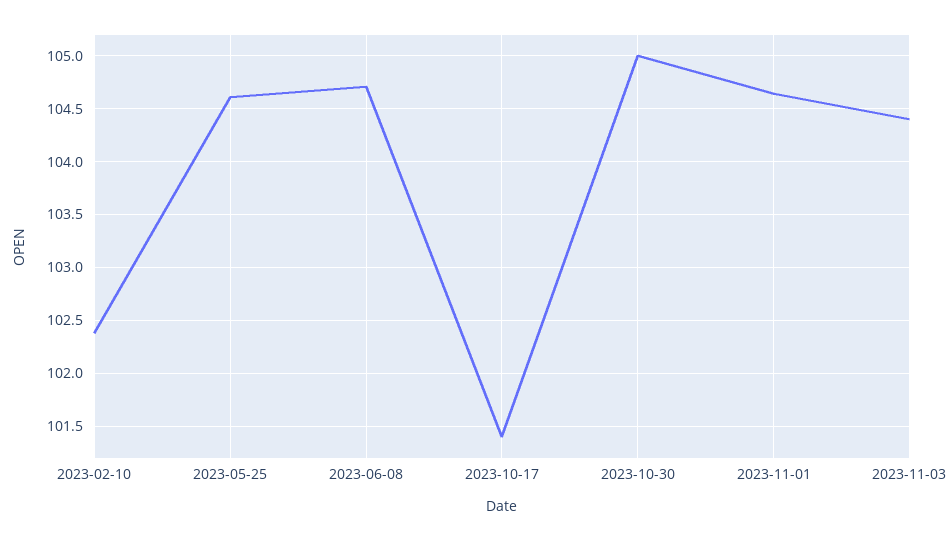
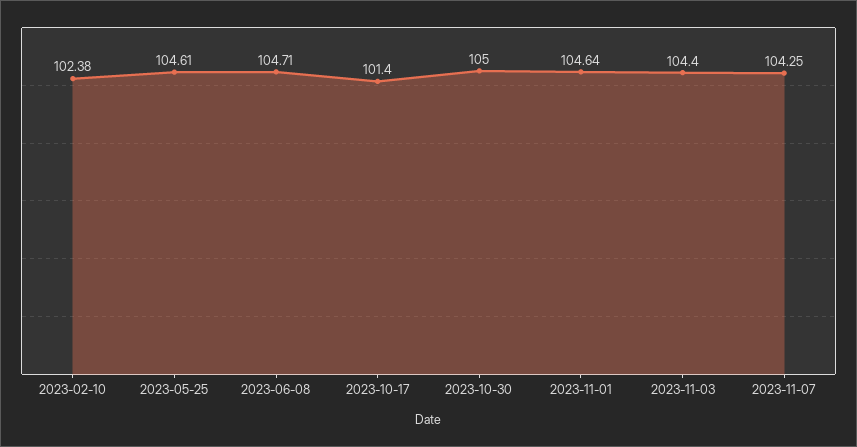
2023-11-07: none -> 104.25

